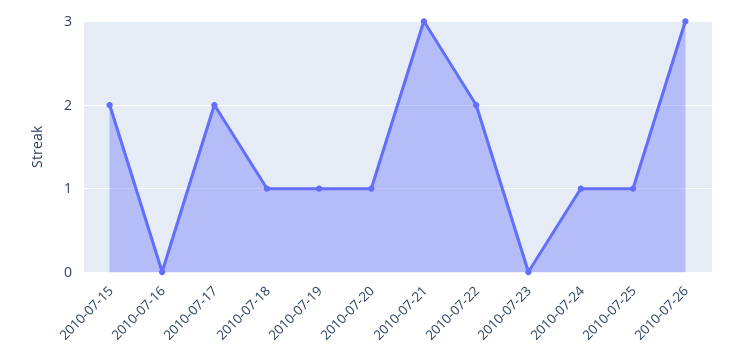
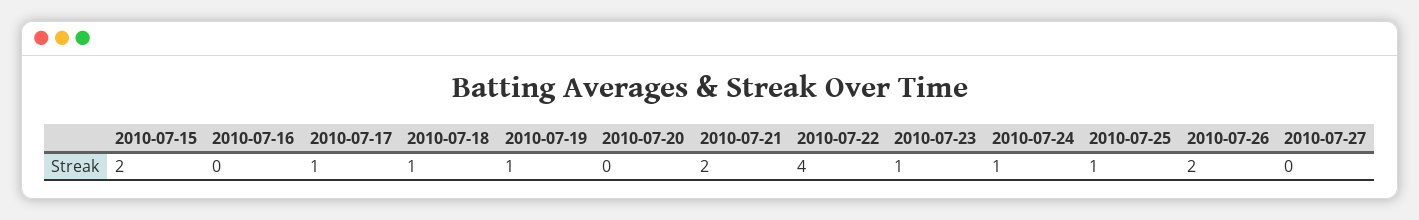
2010-07-17: 2 -> 1
2010-07-20: 1 -> 0
2010-07-21: 3 -> 2
2010-07-22: 2 -> 4
2010-07-23: 0 -> 1
2010-07-26: 3 -> 2
2010-07-27: none -> 0

